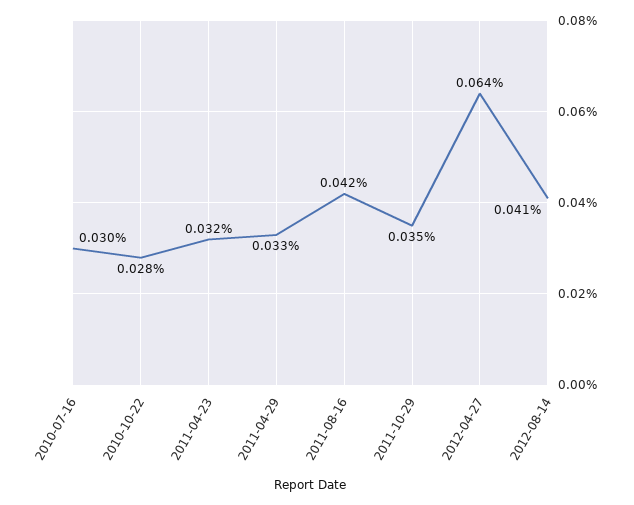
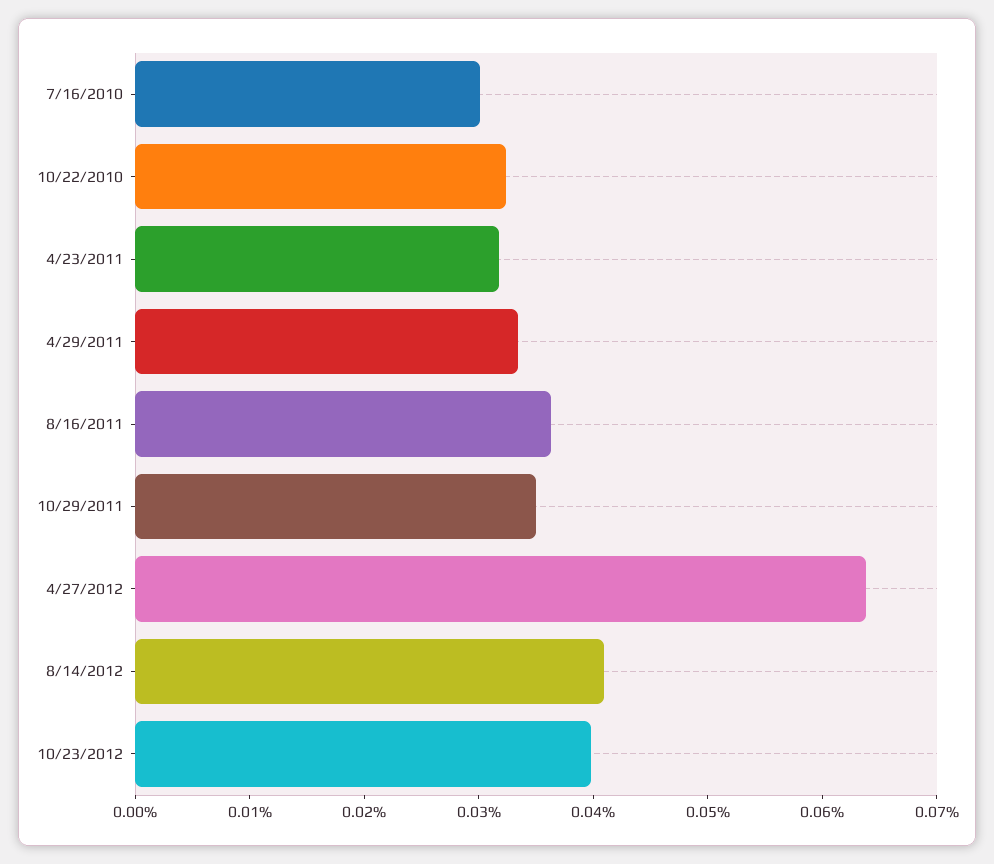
2010-10-22: 0.028 -> 0.032
2011-08-16: 0.042 -> 0.036
10/23/2012: none -> 0.04

